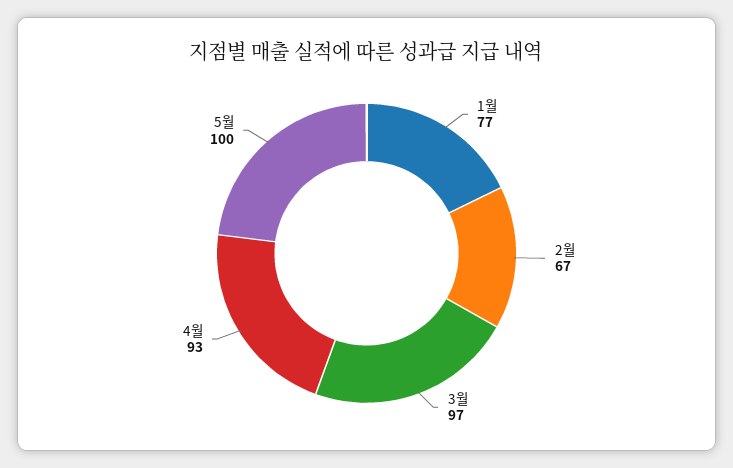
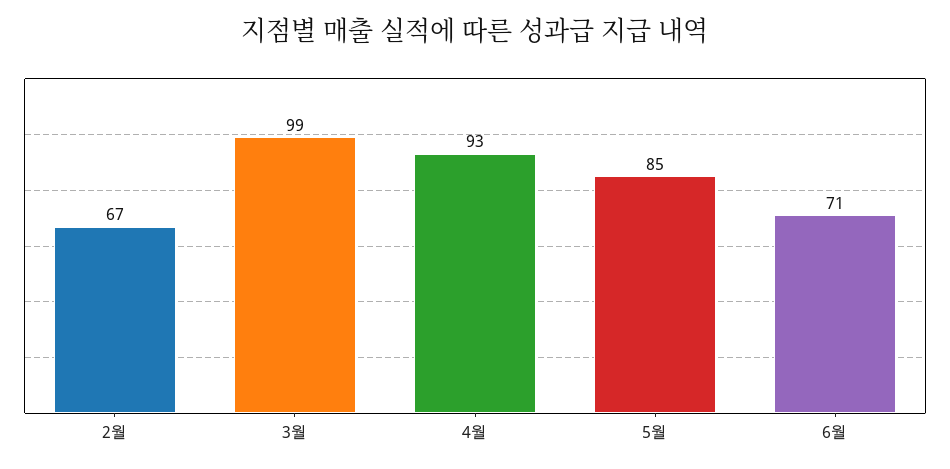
1월: 77 -> none
3월: 97 -> 99
5월: 100 -> 85
6월: none -> 71

